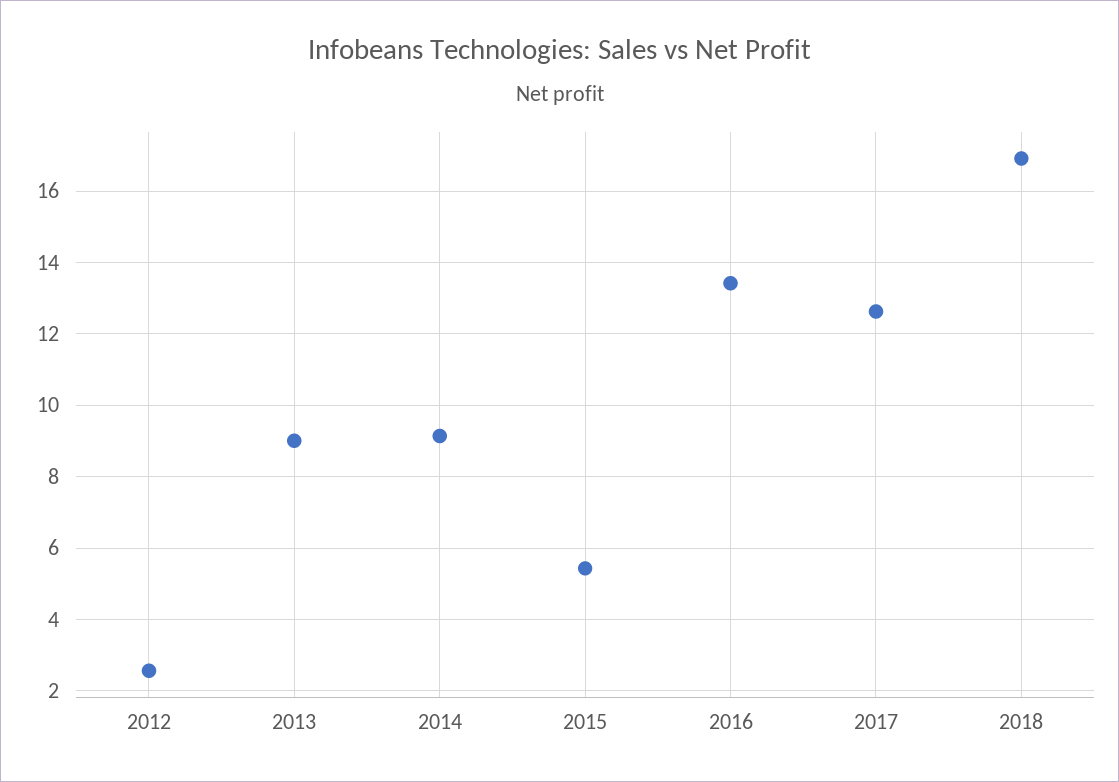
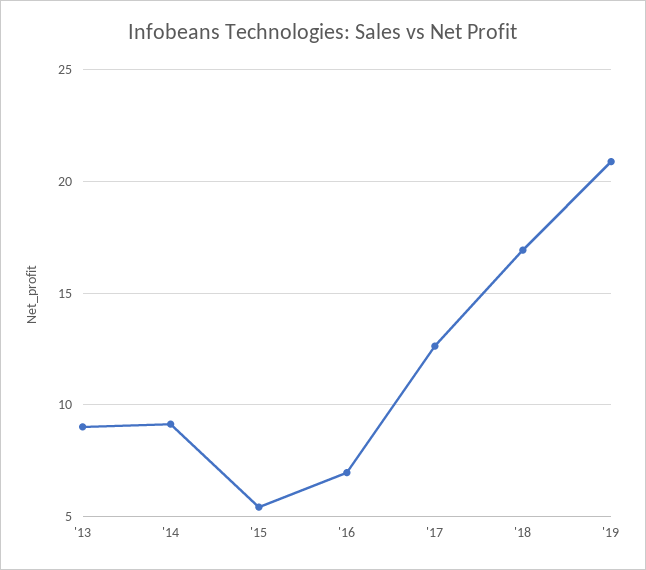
2012: 2.6 -> none
2016: 13.4 -> 7
'19: none -> 21

